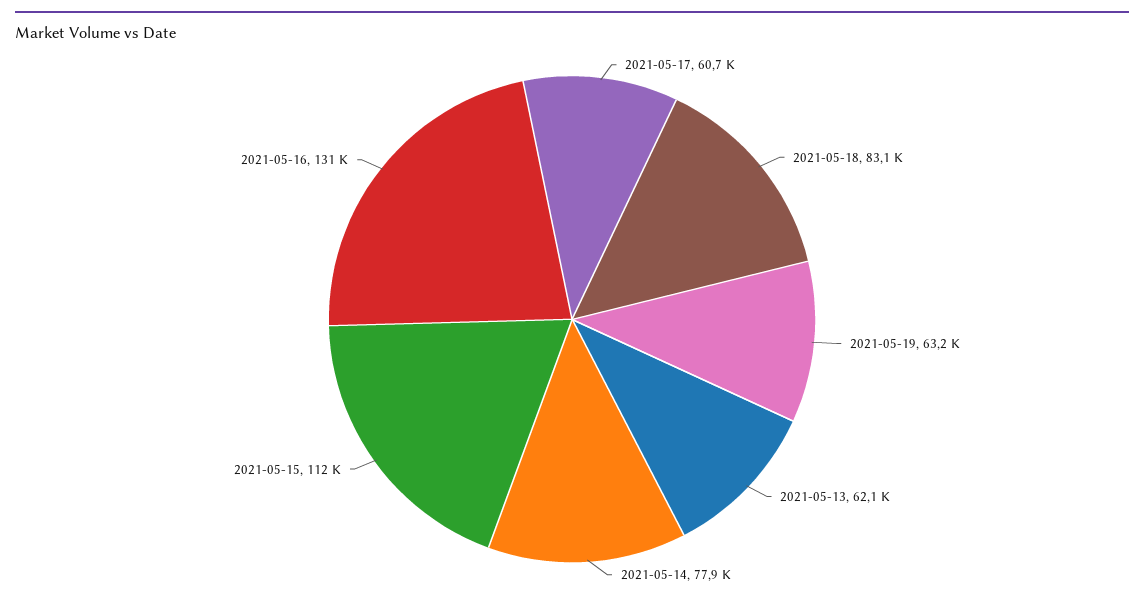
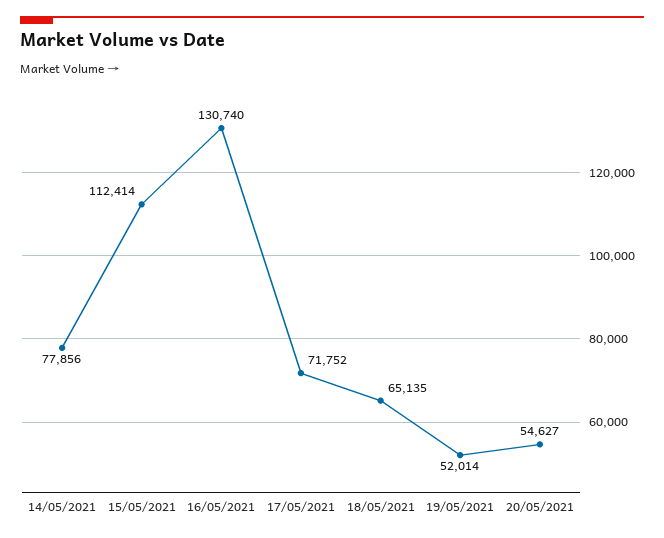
2021-05-17: 60700 -> 71752
2021-05-18: 83100 -> 65135
2021-05-19: 63200 -> 52014
2021-05-13: 62100 -> none
20/05/2021: none -> 54627

